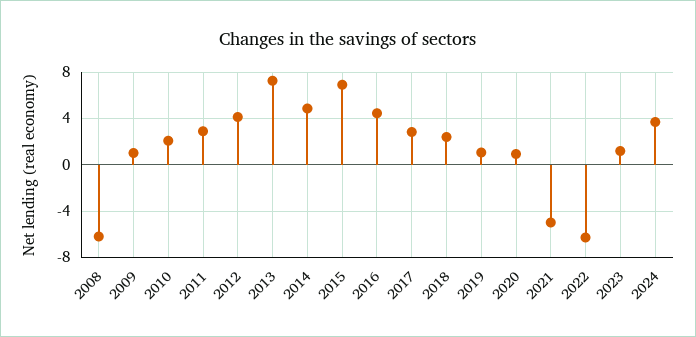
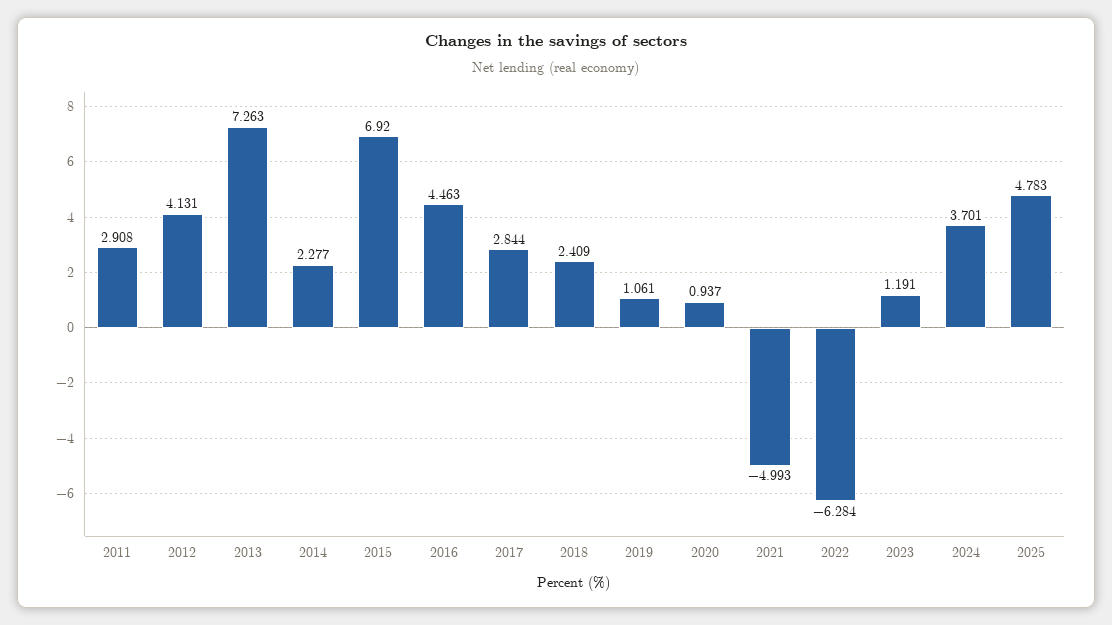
2008: -6 -> none
2009: 1 -> none
2010: 2 -> none
2014: 5 -> 2.277
2025: none -> 4.783

